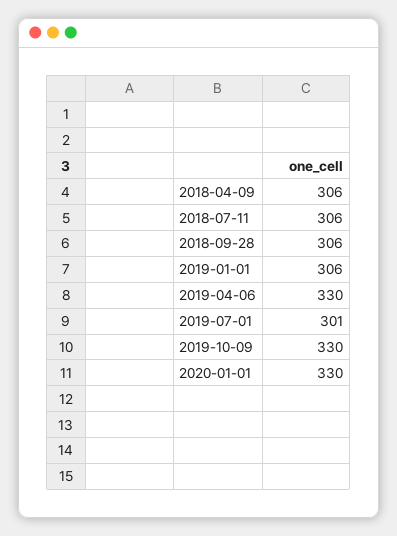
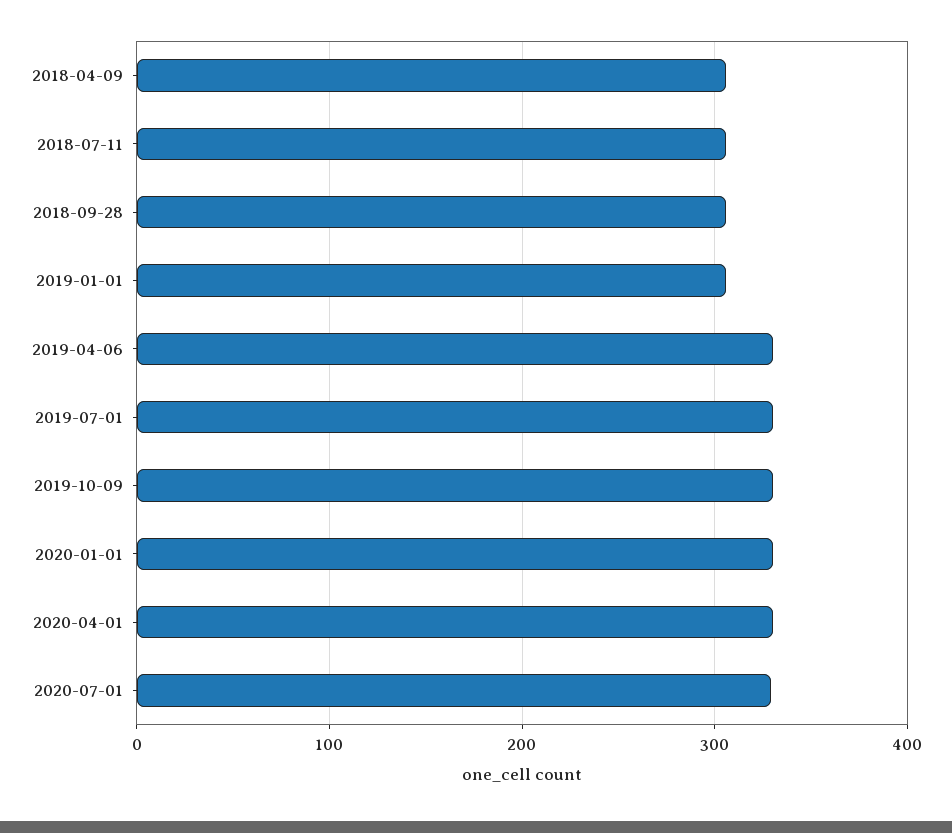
2019-07-01: 301 -> 330
2020-04-01: none -> 330
2020-07-01: none -> 330

